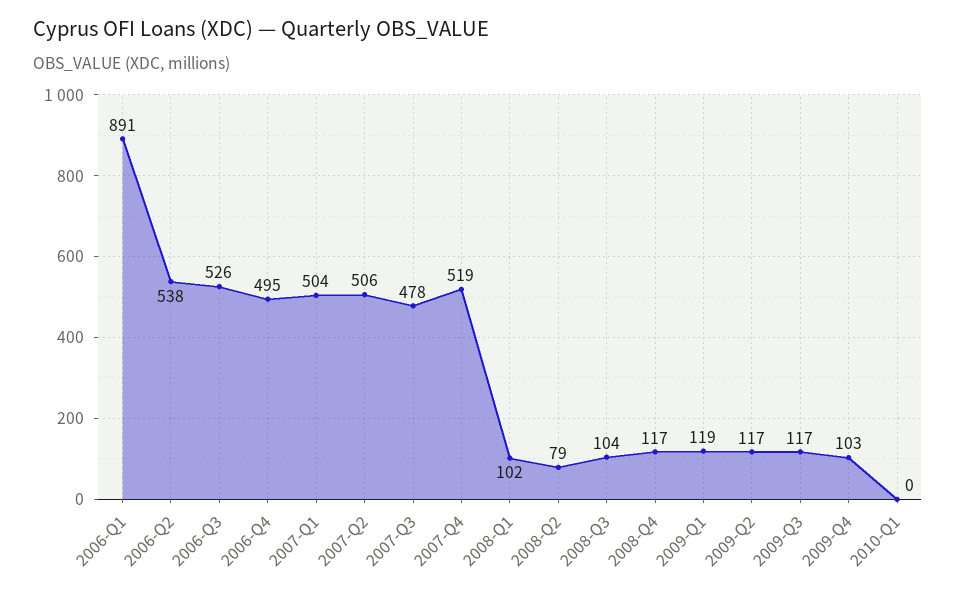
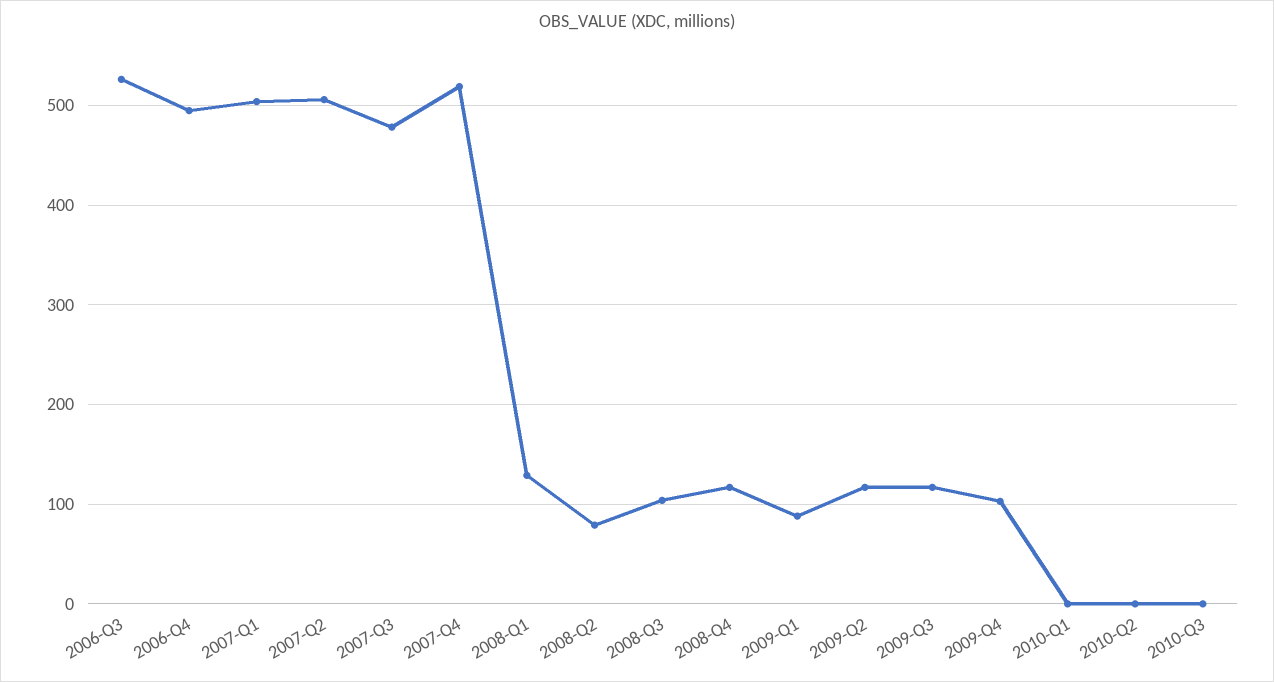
2006-Q1: 891 -> none
2006-Q2: 538 -> none
2008-Q1: 102 -> 130
2009-Q1: 119 -> 90
2010-Q2: none -> 0
2010-Q3: none -> 0

